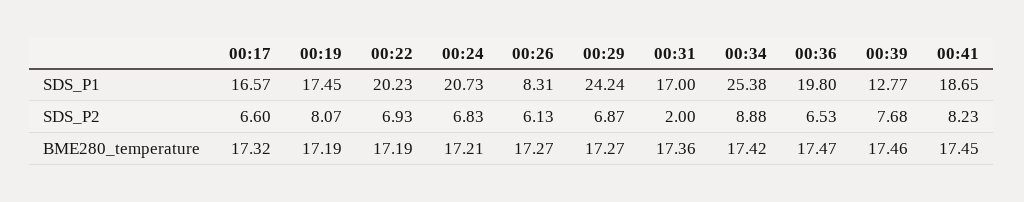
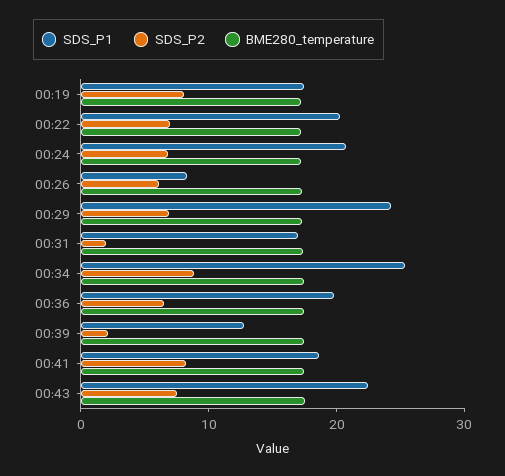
SDS_P1, 00:17: 16.57 -> none
SDS_P2, 00:17: 6.6 -> none
SDS_P2, 00:39: 7.68 -> 2
BME280_temperature, 00:17: 17.32 -> none
SDS_P1, 00:43: none -> 22
SDS_P2, 00:43: none -> 8
BME280_temperature, 00:43: none -> 18

